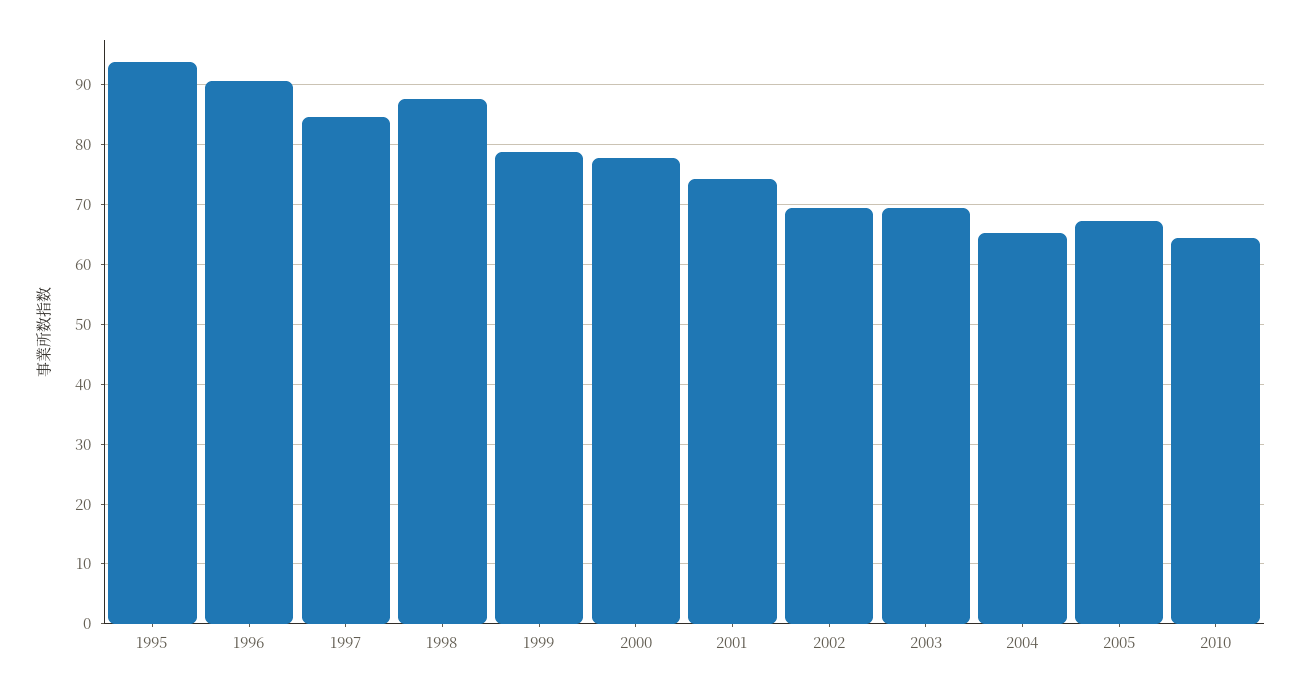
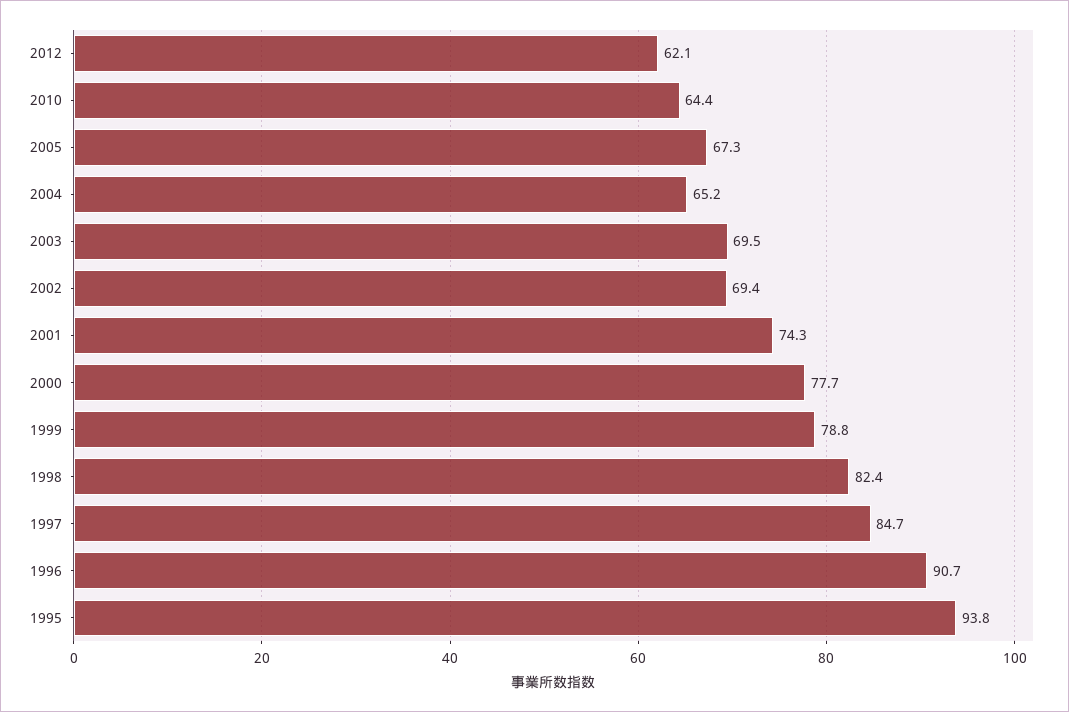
1998: 88 -> 82.4
2012: none -> 62.1

